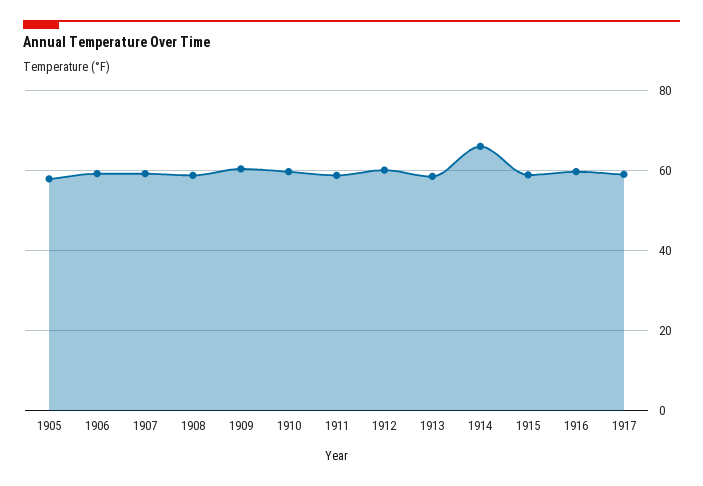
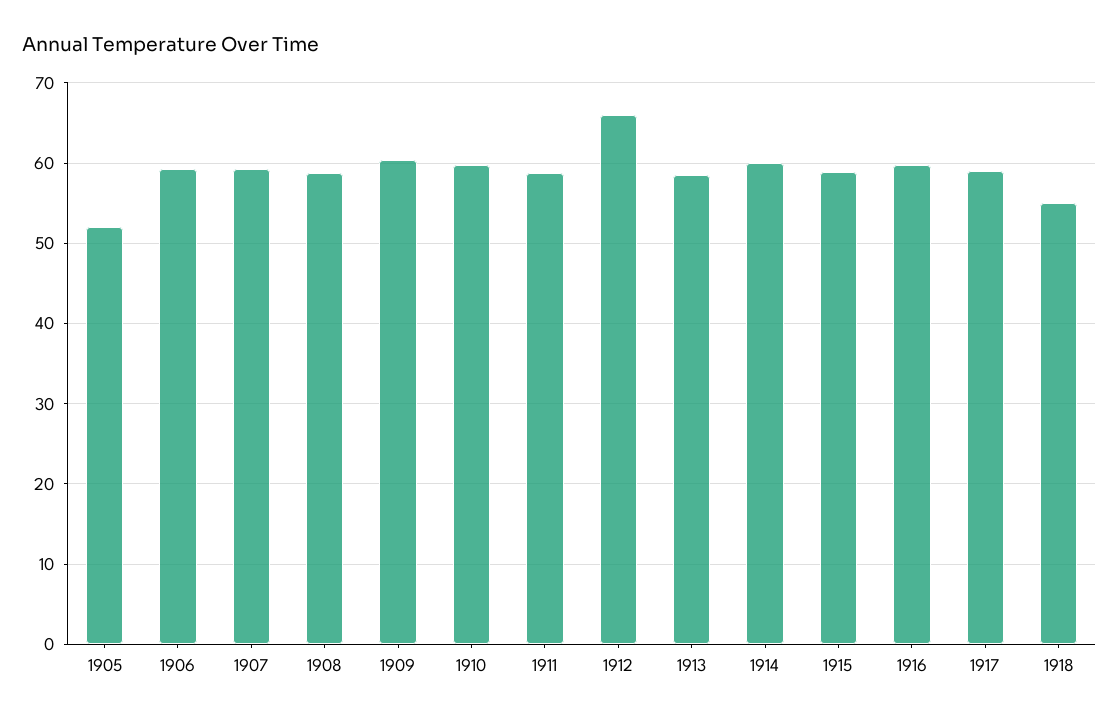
1905: 58 -> 52
1912: 60 -> 66
1914: 66 -> 60
1918: none -> 55

